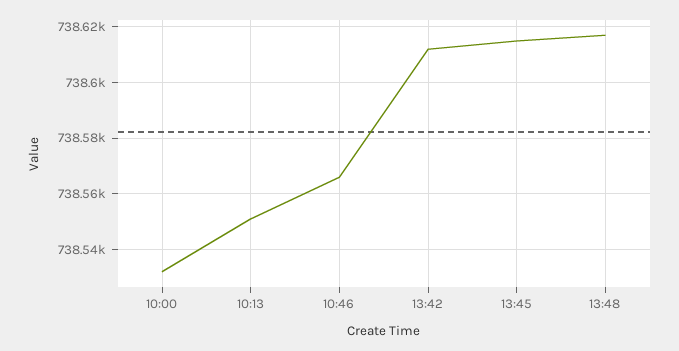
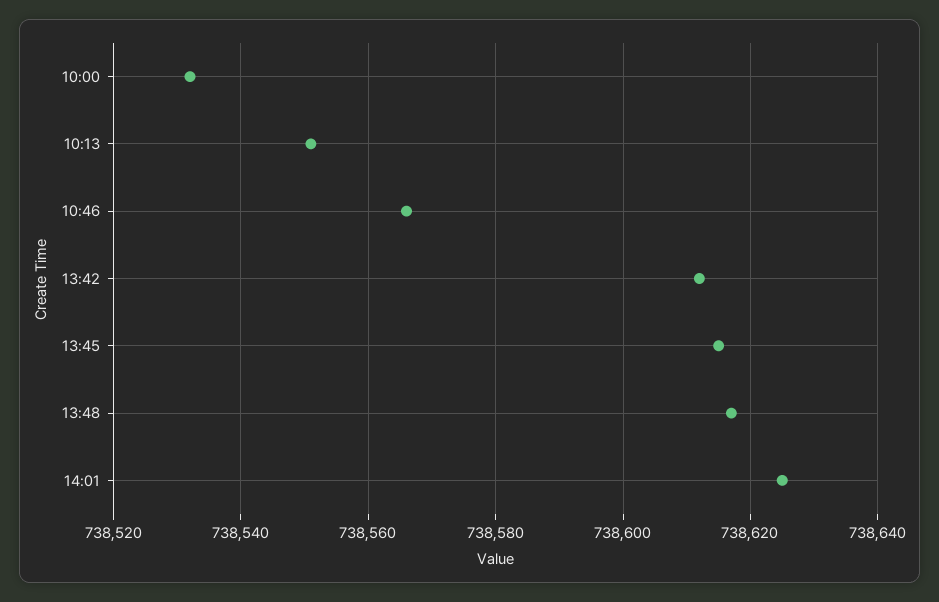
14:01: none -> 738625

